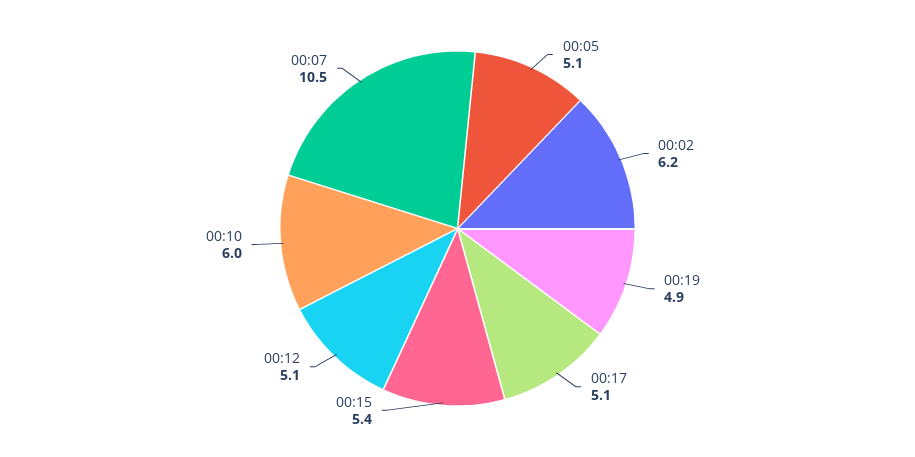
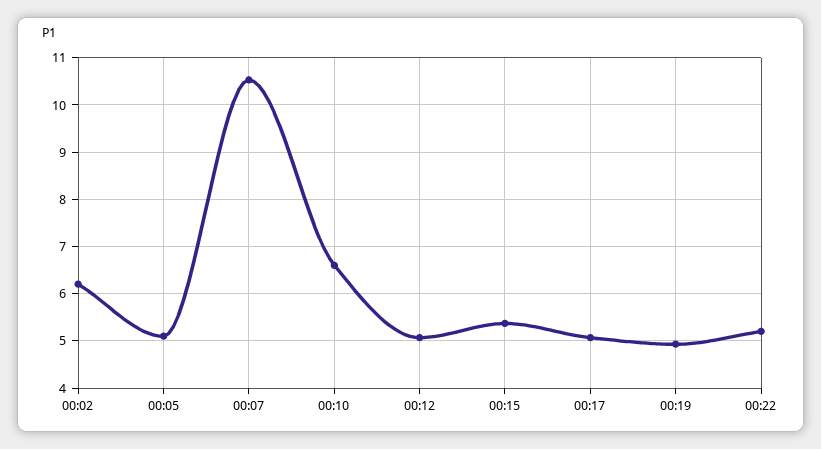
00:10: 6 -> 6.6
00:22: none -> 5.2

